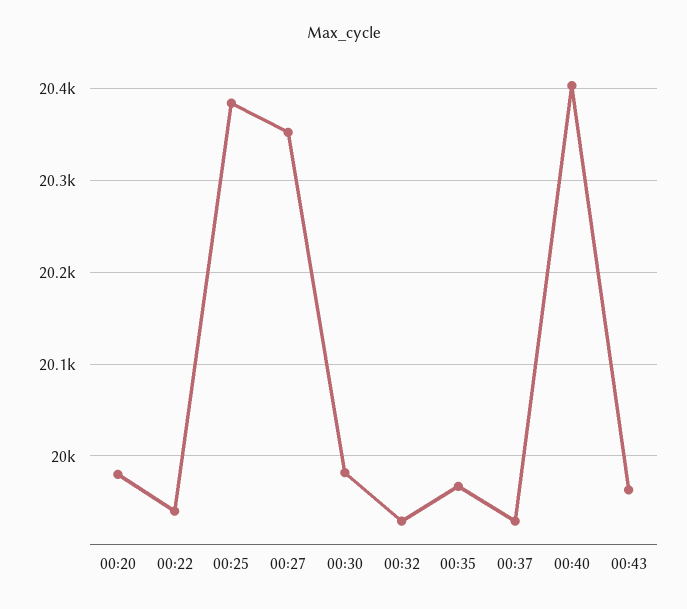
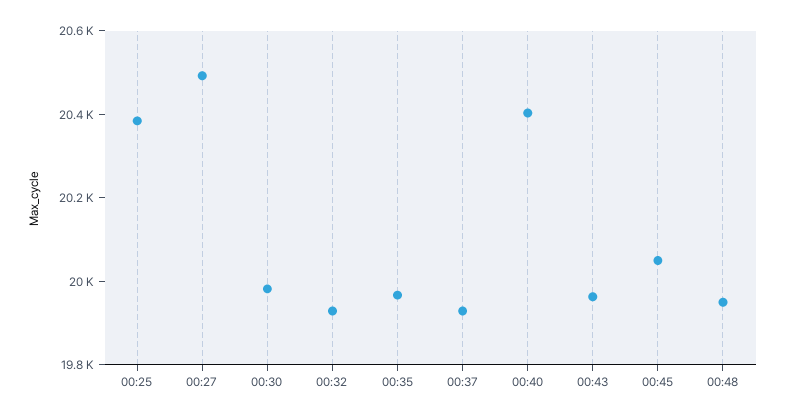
00:20: 19980 -> none
00:22: 19940 -> none
00:27: 20350 -> 20500
00:45: none -> 20050
00:48: none -> 19950

